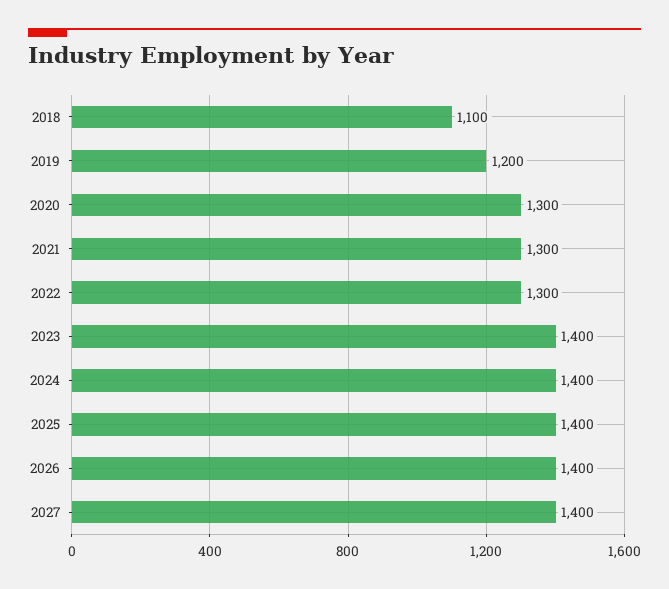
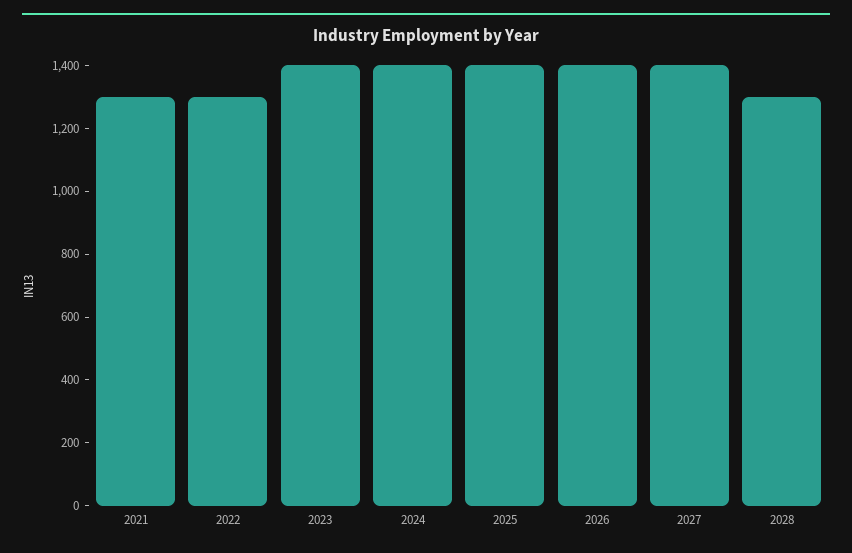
2018: 1100 -> none
2019: 1200 -> none
2020: 1300 -> none
2028: none -> 1300

